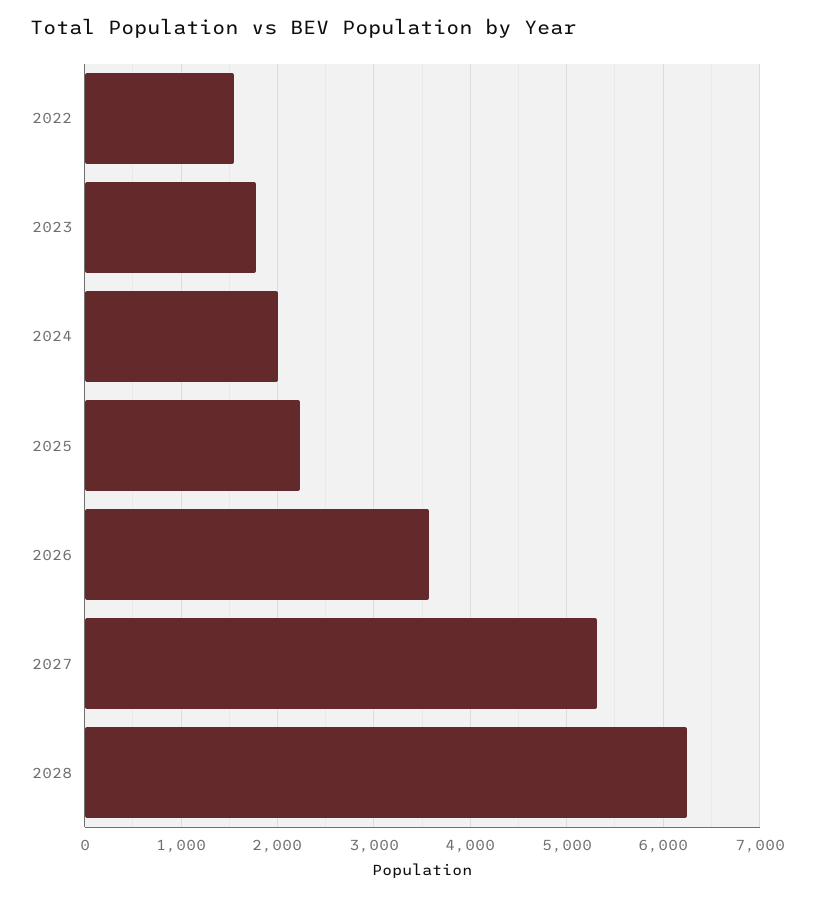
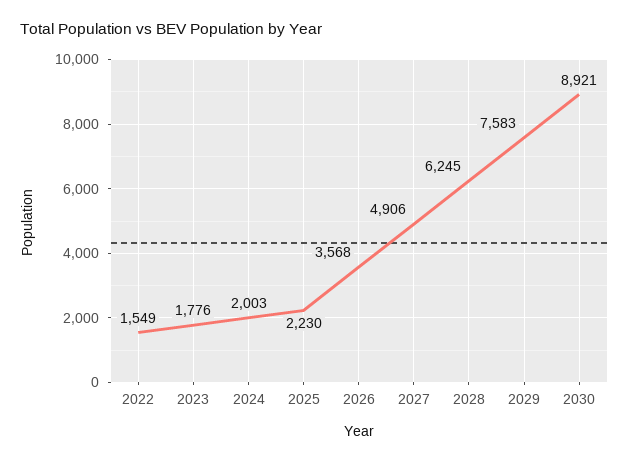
2027: 5300 -> 4906
2029: none -> 7583
2030: none -> 8921

